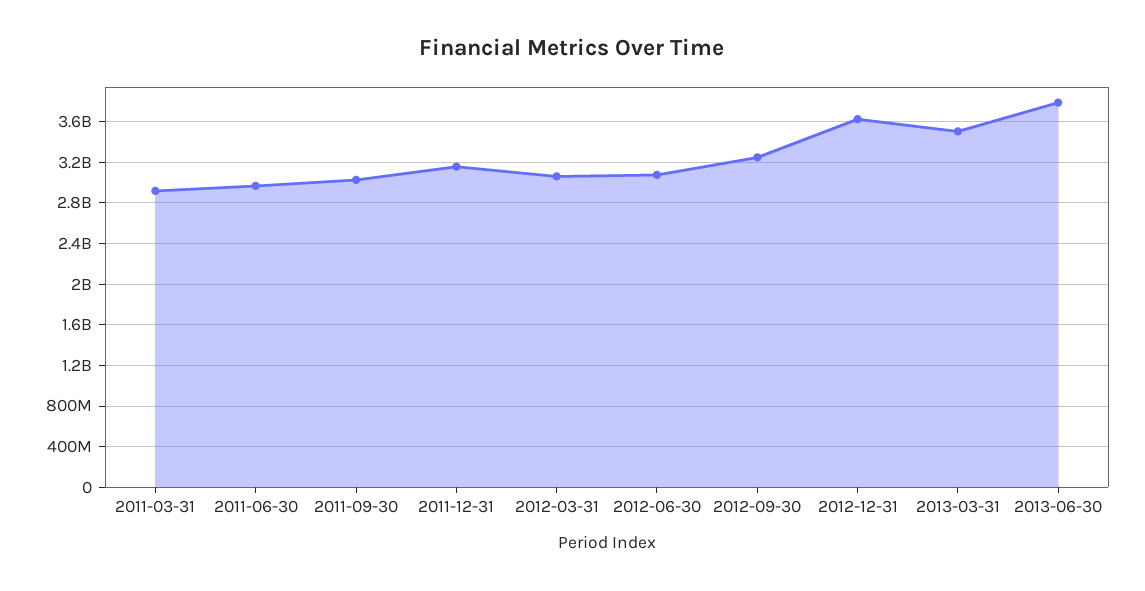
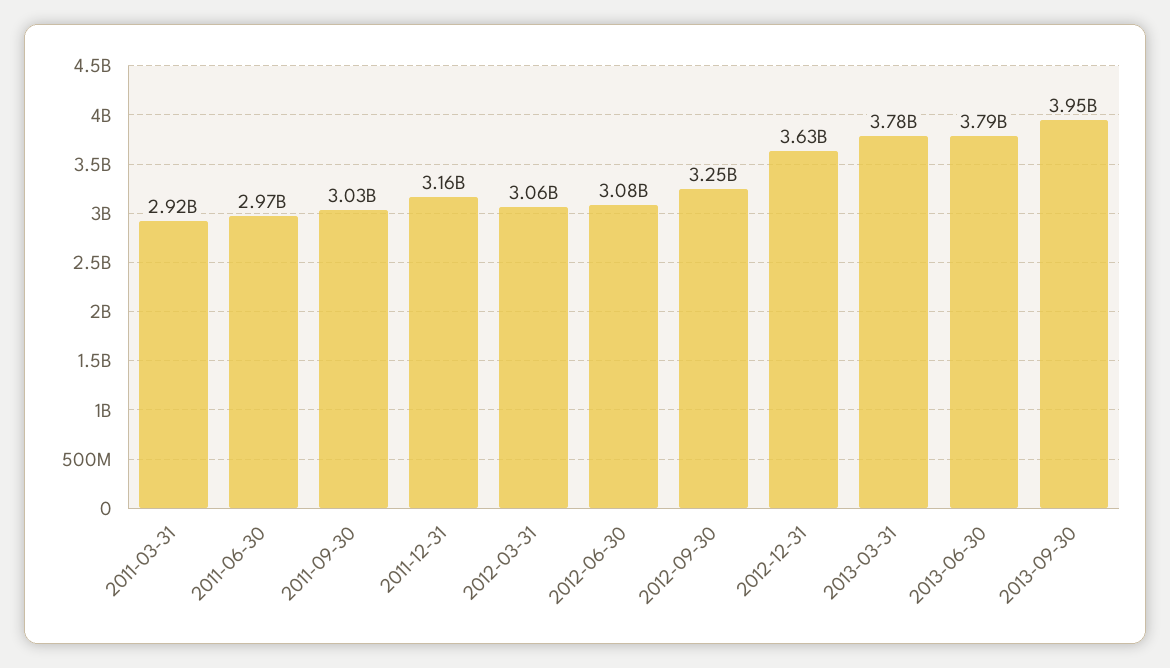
2013-03-31: 3500000000 -> 3780000000
2013-09-30: none -> 3950000000

